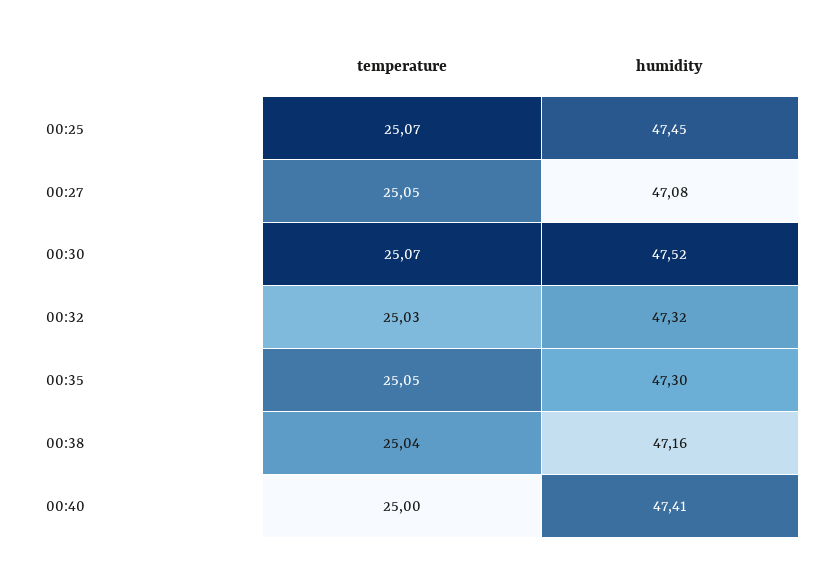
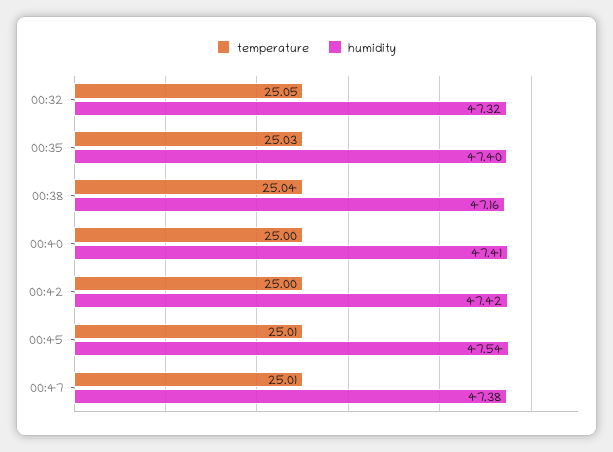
temperature, 00:25: 25.07 -> none
humidity, 00:25: 47.45 -> none
temperature, 00:27: 25.05 -> none
humidity, 00:27: 47.08 -> none
temperature, 00:30: 25.07 -> none
humidity, 00:30: 47.52 -> none
temperature, 00:32: 25.03 -> 25.05
temperature, 00:35: 25.05 -> 25.03
humidity, 00:35: 47.3 -> 47.4
temperature, 00:42: none -> 25
humidity, 00:42: none -> 47.42
temperature, 00:45: none -> 25.01
humidity, 00:45: none -> 47.54
temperature, 00:47: none -> 25.01
humidity, 00:47: none -> 47.38

